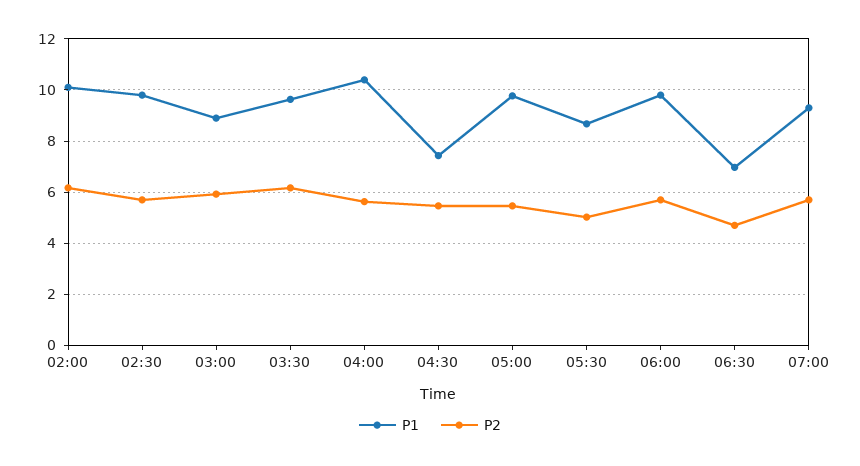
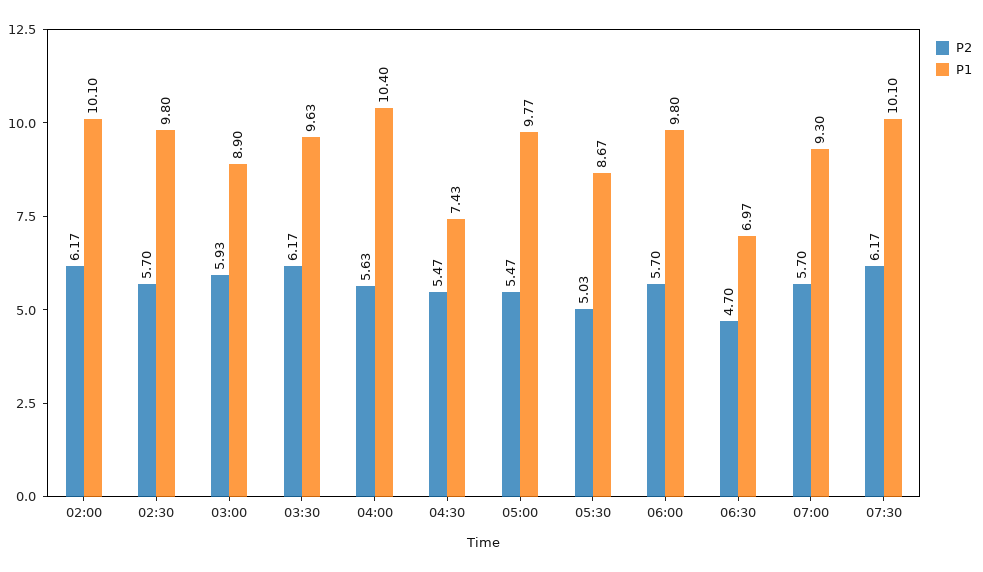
P2, 07:30: none -> 6.17
P1, 07:30: none -> 10.1

